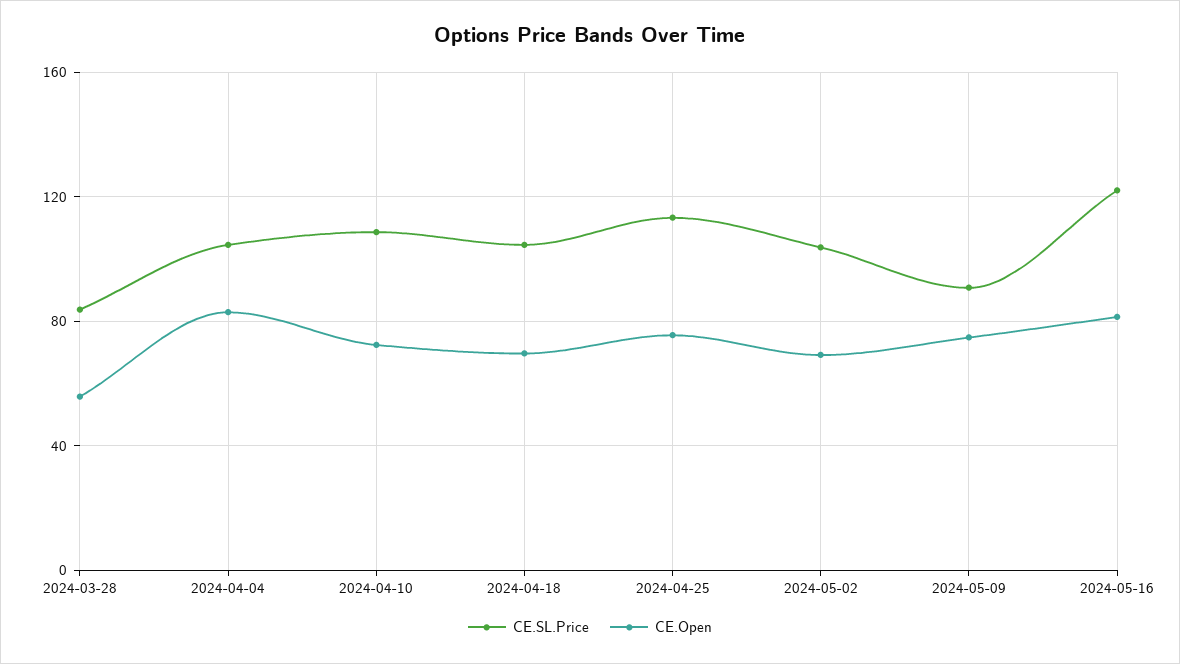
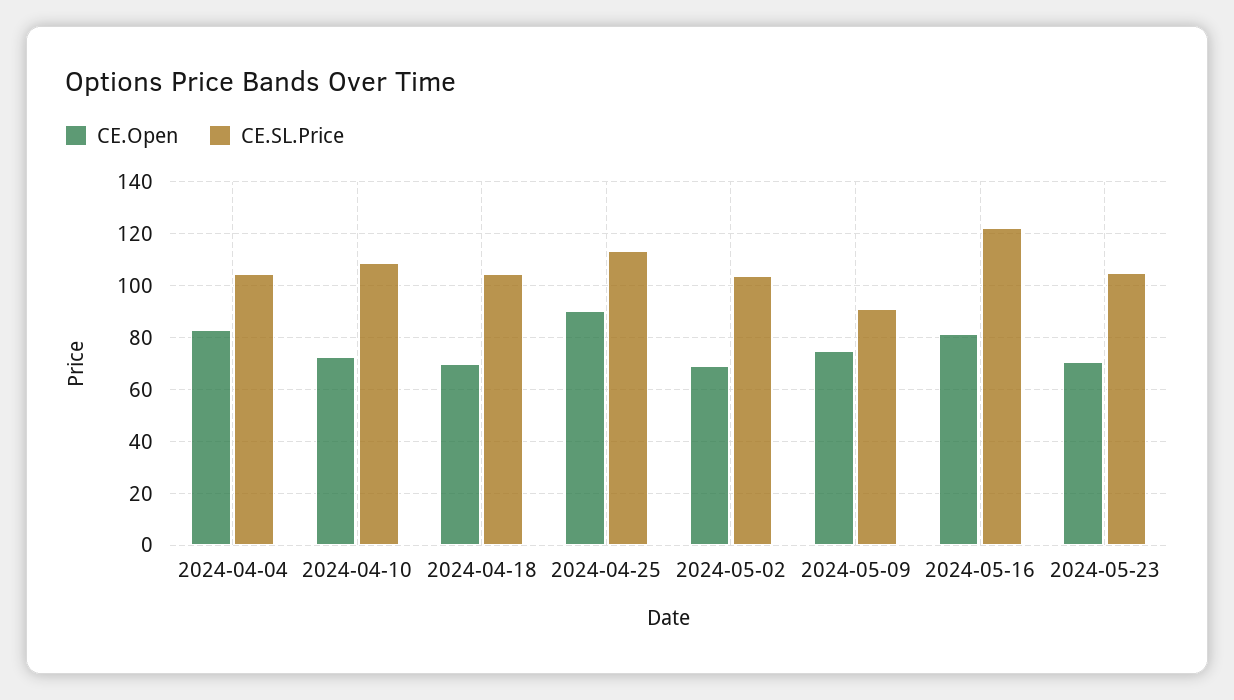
CE.SL.Price, 2024-03-28: 85 -> none
CE.Open, 2024-03-28: 55 -> none
CE.Open, 2024-04-25: 75 -> 90
CE.Open, 2024-05-23: none -> 70
CE.SL.Price, 2024-05-23: none -> 105

